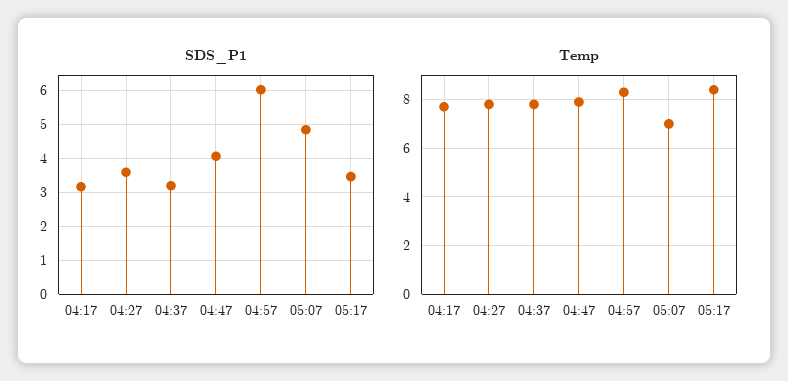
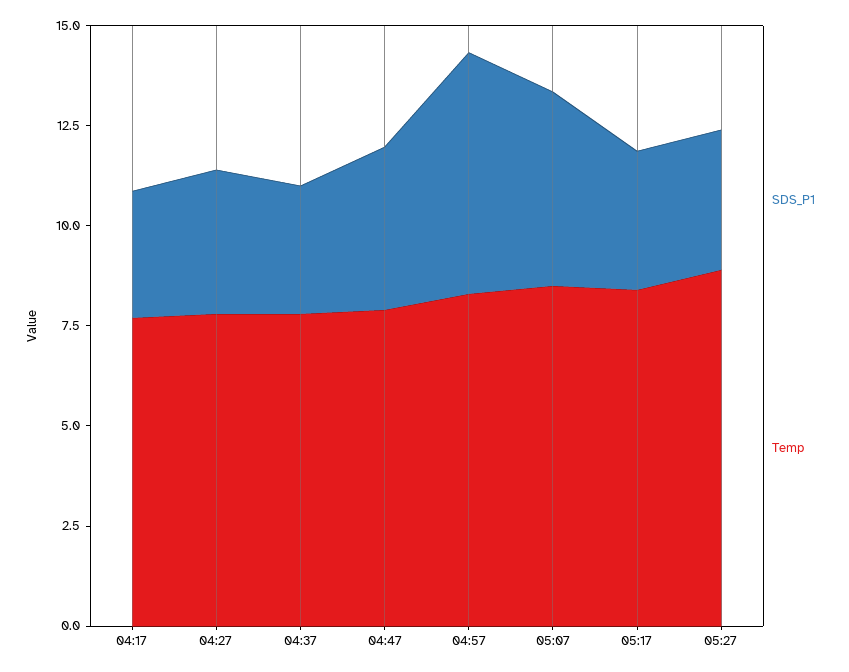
Temp, 05:07: 7 -> 8.5
SDS_P1, 05:27: none -> 3.5
Temp, 05:27: none -> 9

